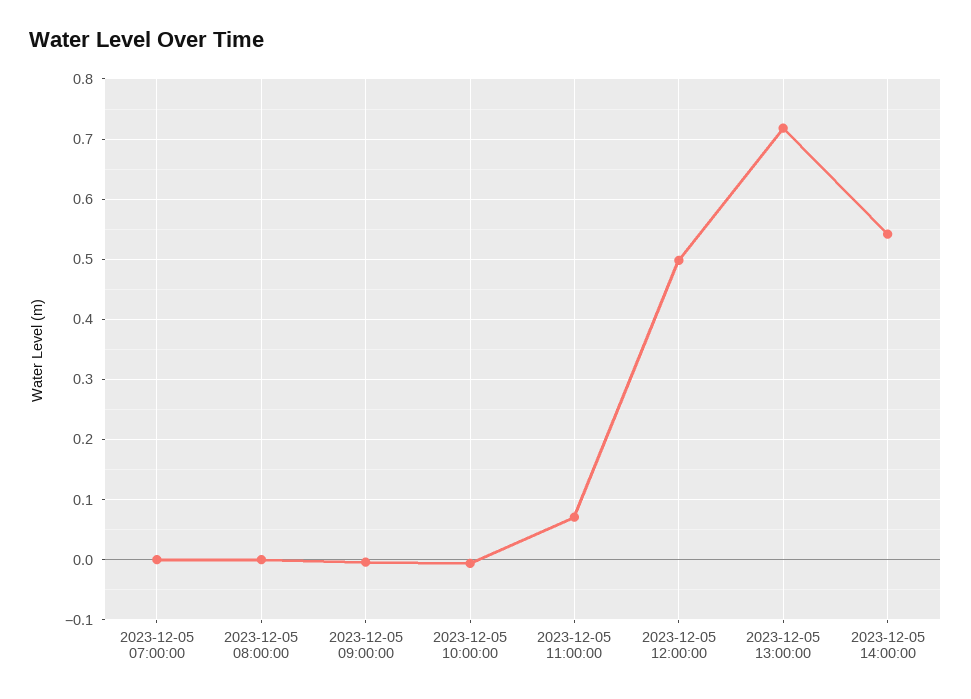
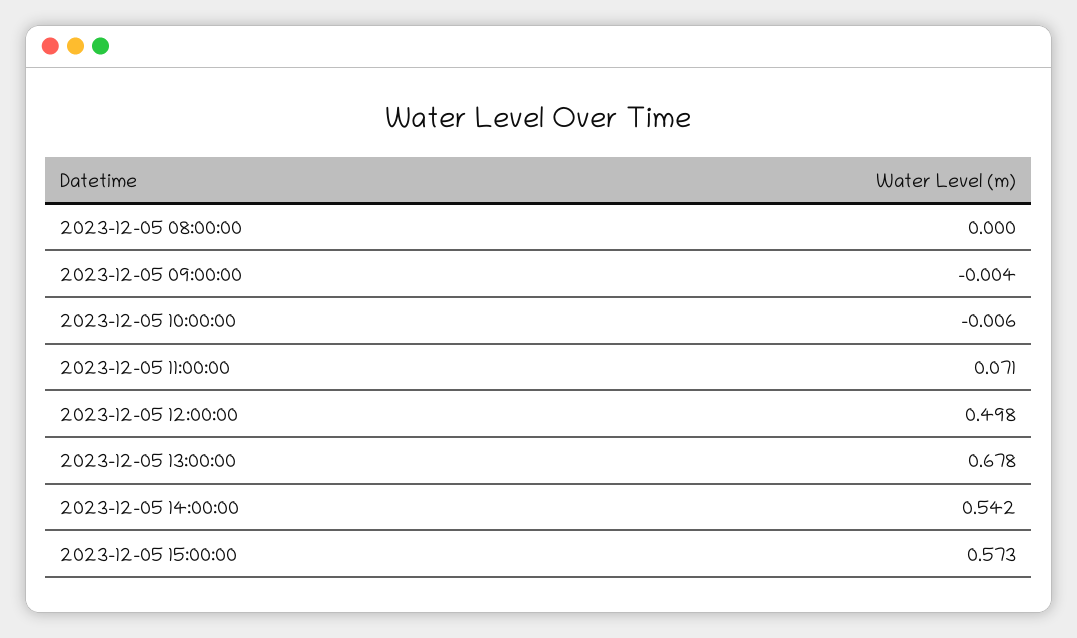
2023-12-05 07:00:00: 0 -> none
2023-12-05 13:00:00: 0.72 -> 0.678
2023-12-05 15:00:00: none -> 0.573

